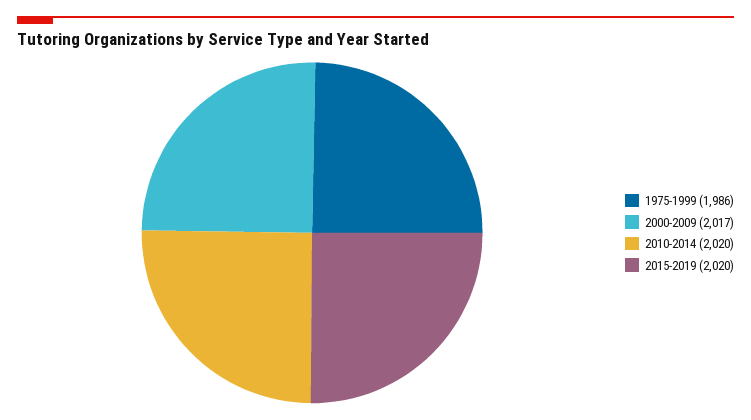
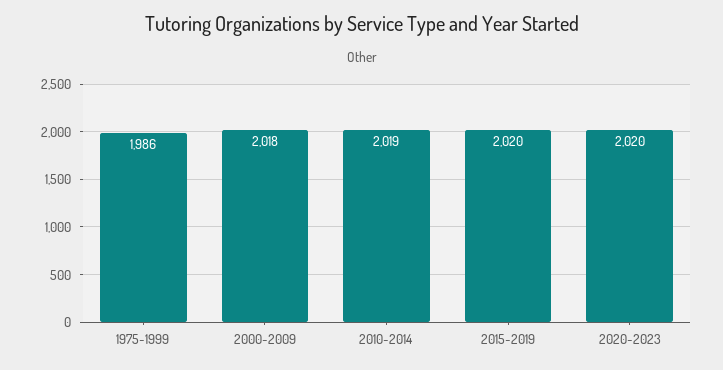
2000-2009: 2017 -> 2018
2010-2014: 2020 -> 2019
2020-2023: none -> 2020

